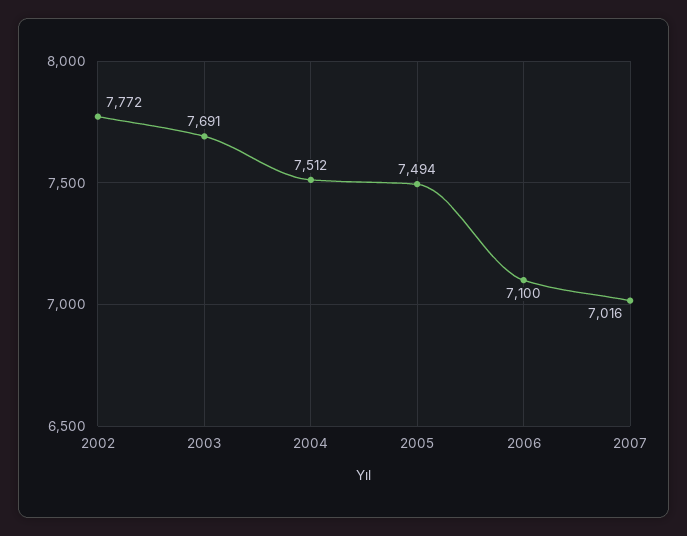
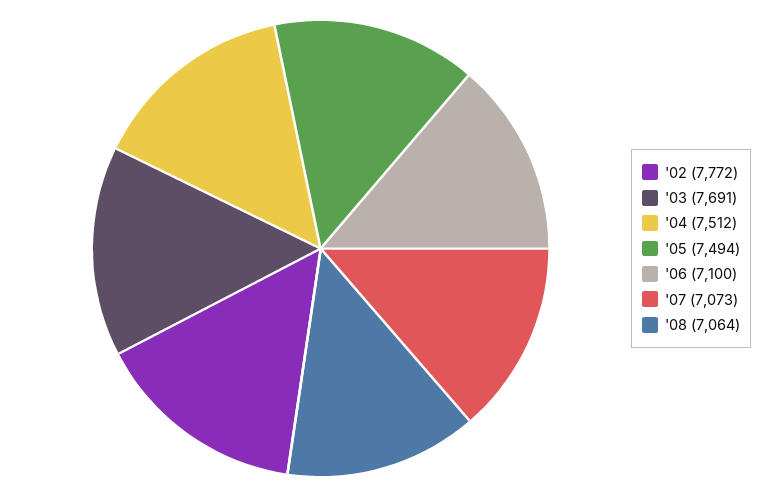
2007: 7016 -> 7073
'08: none -> 7064

